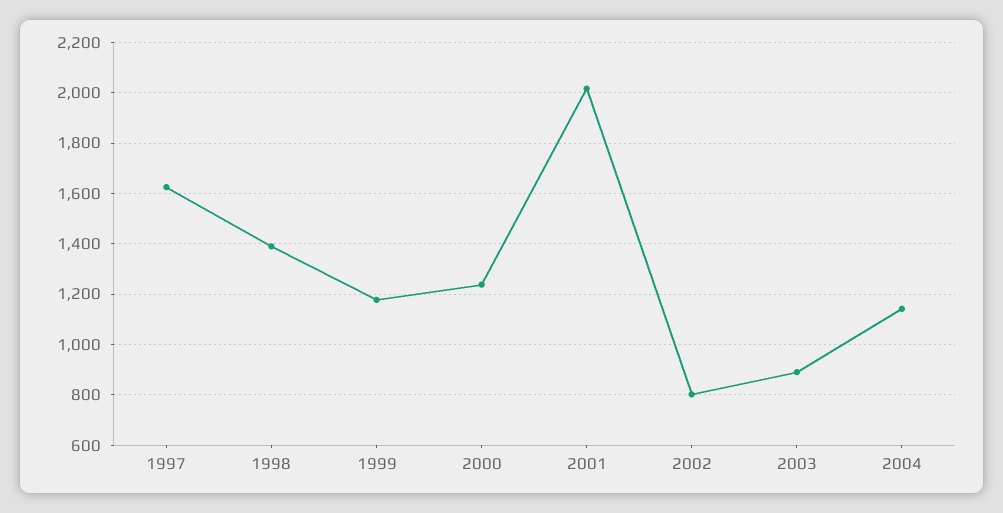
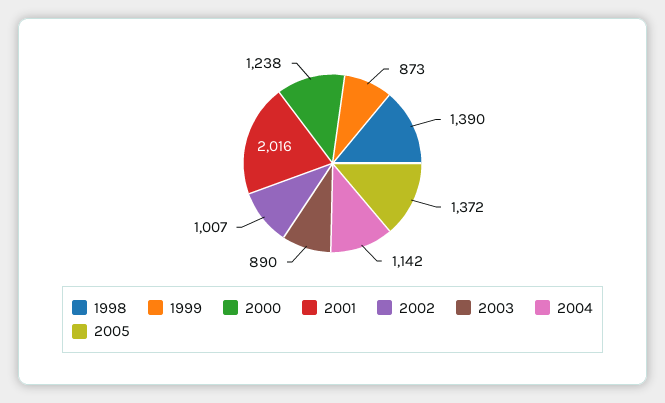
1997: 1625 -> none
1999: 1175 -> 873
2002: 800 -> 1007
2005: none -> 1372

